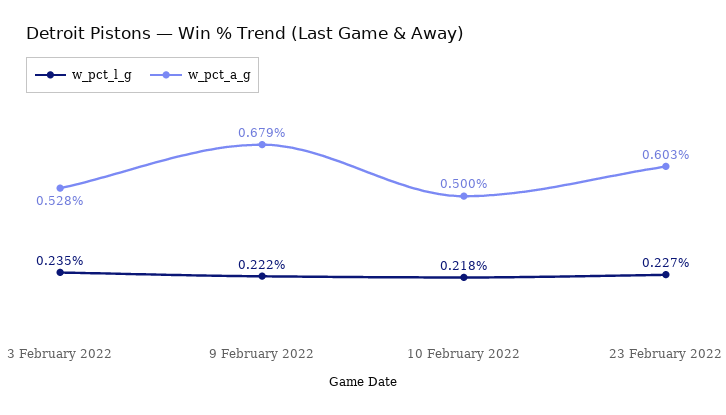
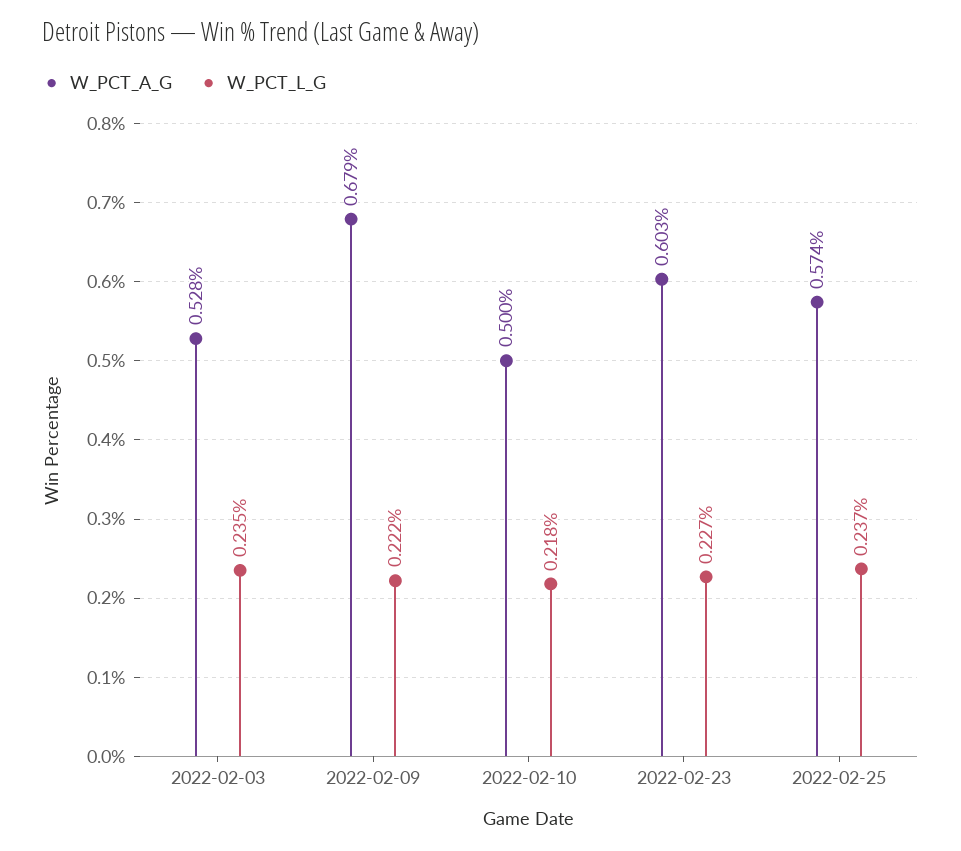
w_pct_a_g, 2022-02-25: none -> 0.574
w_pct_l_g, 2022-02-25: none -> 0.237

